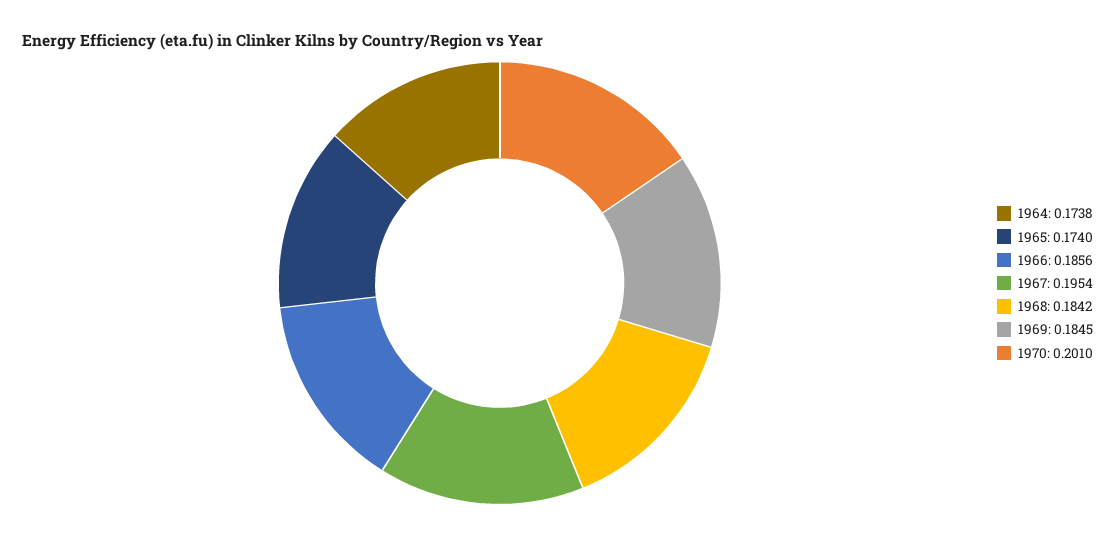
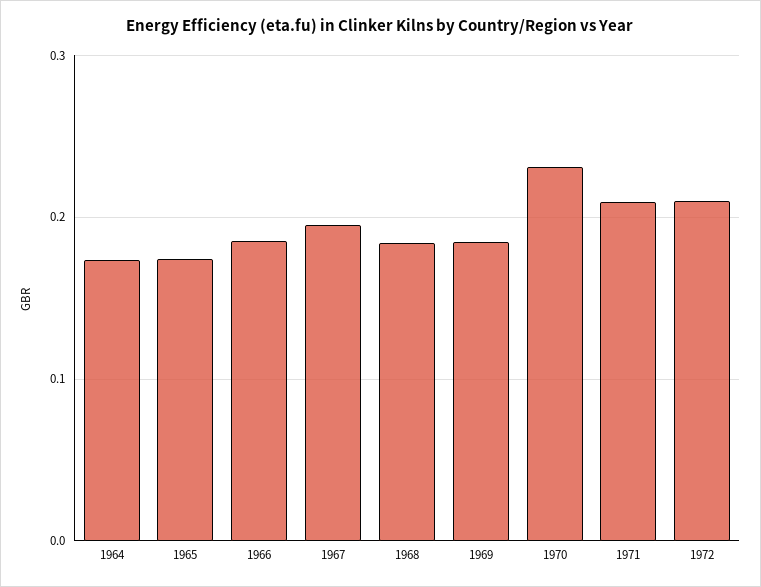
1970: 0.201 -> 0.23
1971: none -> 0.21
1972: none -> 0.21

